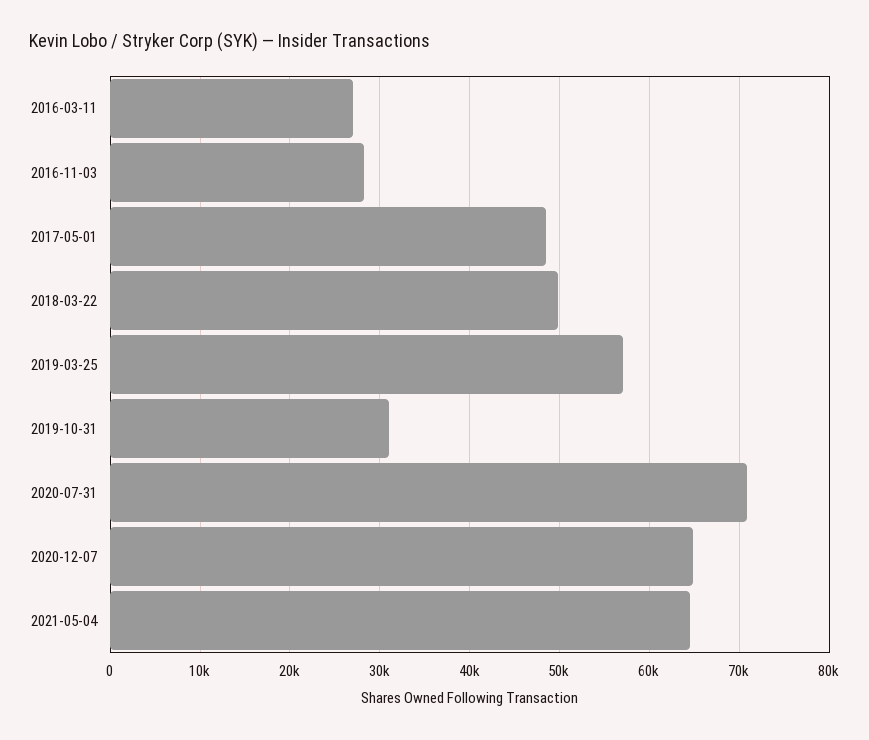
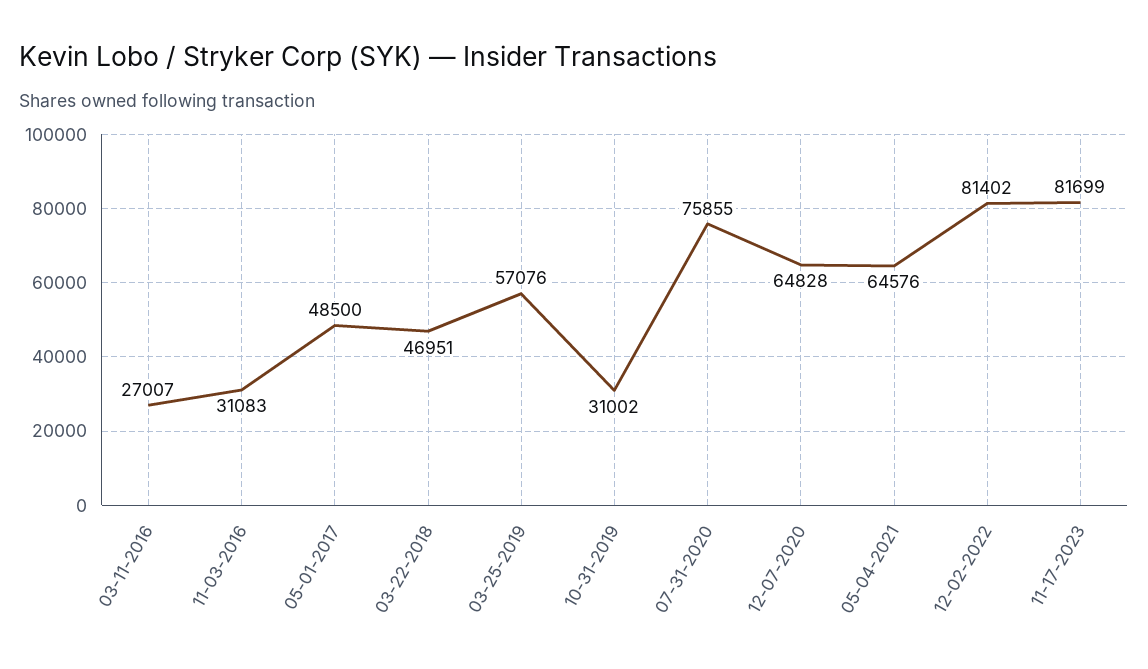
2016-11-03: 28000 -> 31083
2018-03-22: 50000 -> 46951
2020-07-31: 71000 -> 75855
12-02-2022: none -> 81402
11-17-2023: none -> 81699

